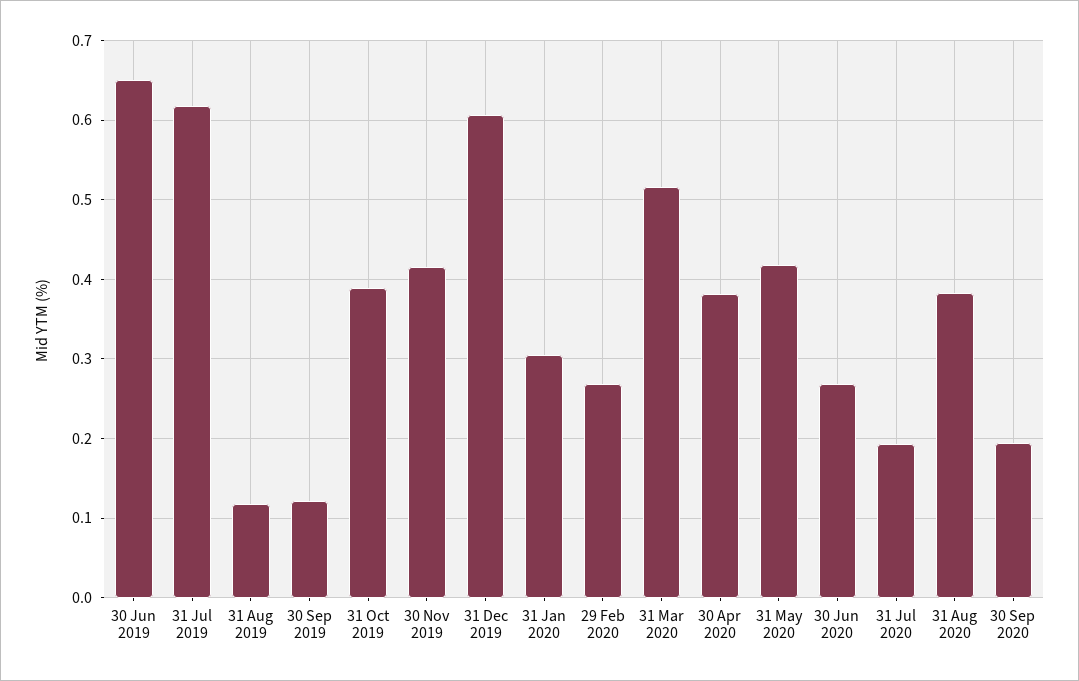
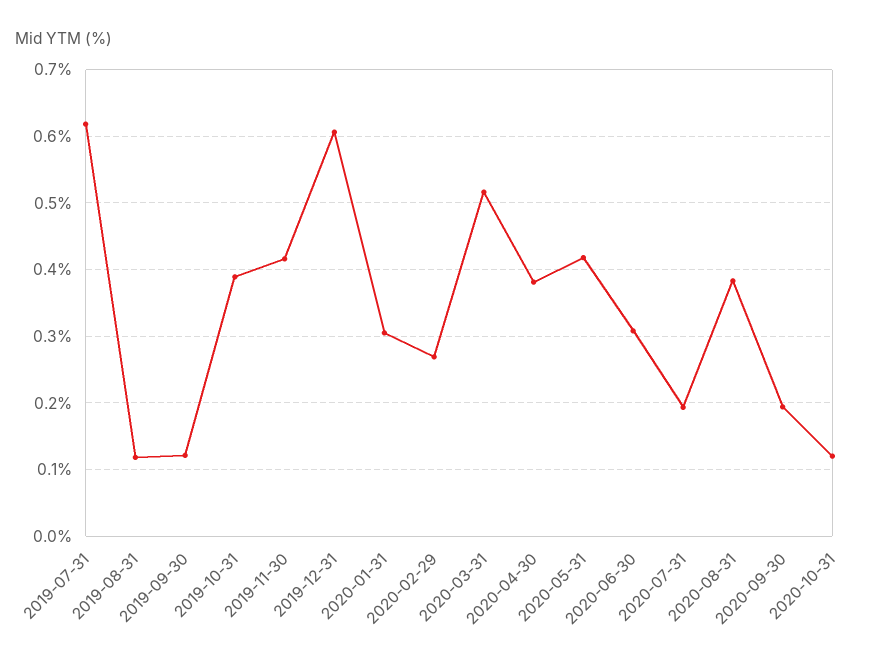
30 Jun 2019: 0.65 -> none
30 Jun 2020: 0.27 -> 0.31
2020-10-31: none -> 0.12

